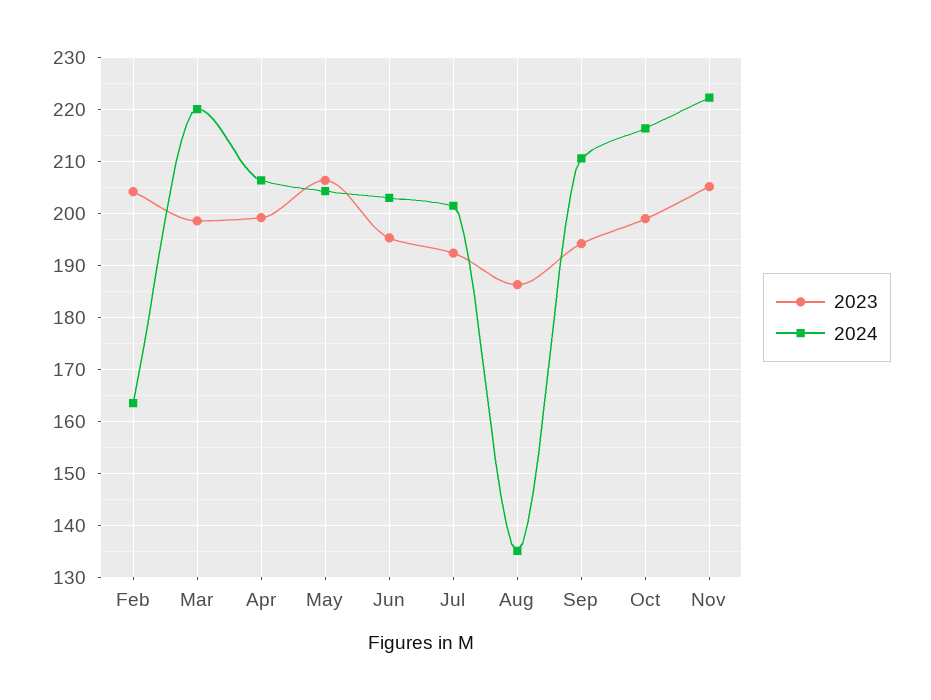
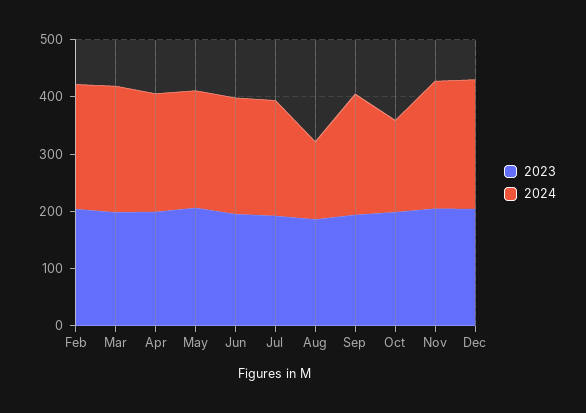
2024, Feb: 164 -> 220
2024, Oct: 216 -> 160
2023, Dec: none -> 200
2024, Dec: none -> 220

